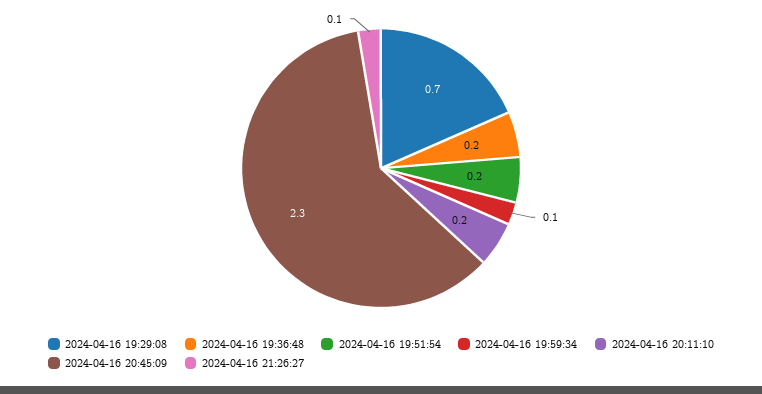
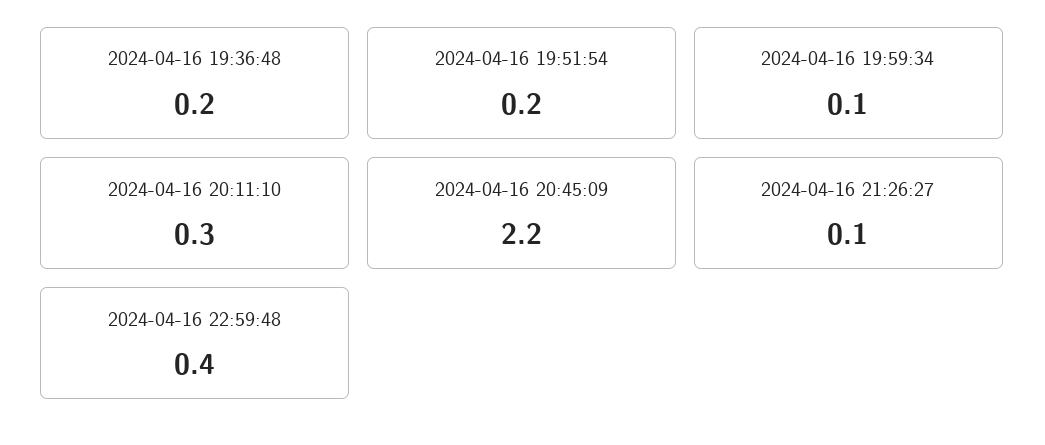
2024-04-16 19:29:08: 0.7 -> none
2024-04-16 20:11:10: 0.2 -> 0.3
2024-04-16 20:45:09: 2.3 -> 2.2
2024-04-16 22:59:48: none -> 0.4

